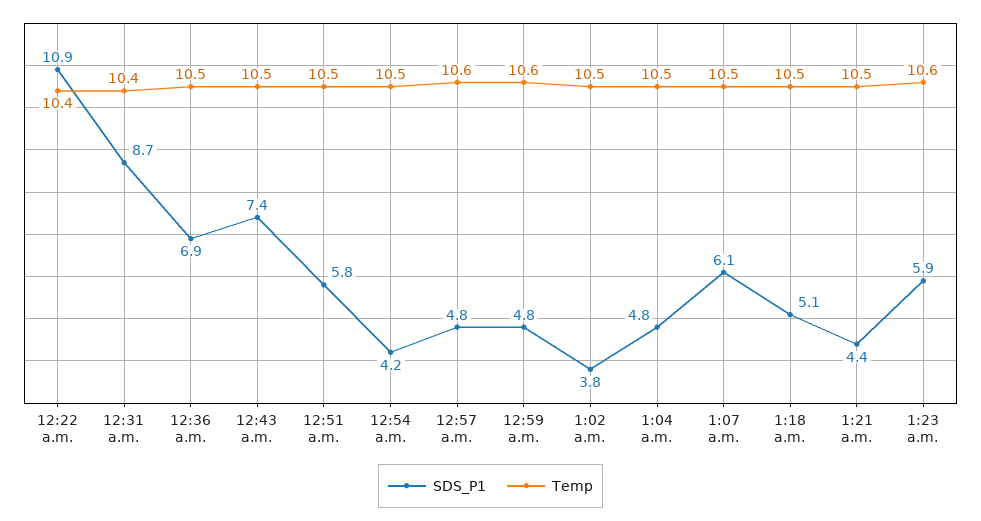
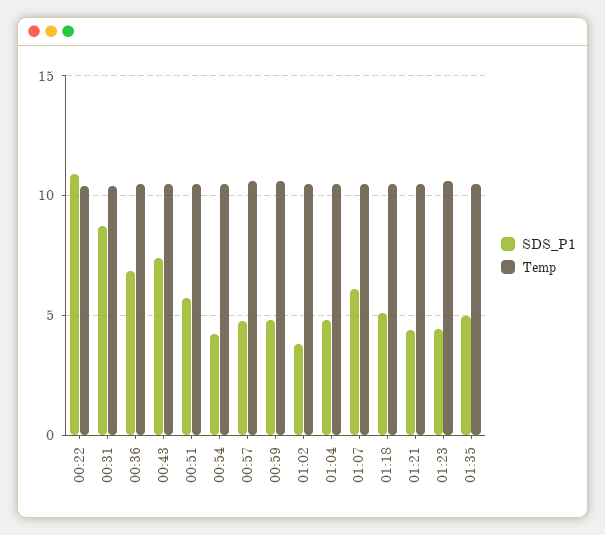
SDS_P1, 1:23 a.m.: 5.9 -> 4.5
SDS_P1, 01:35: none -> 5
Temp, 01:35: none -> 10.5

